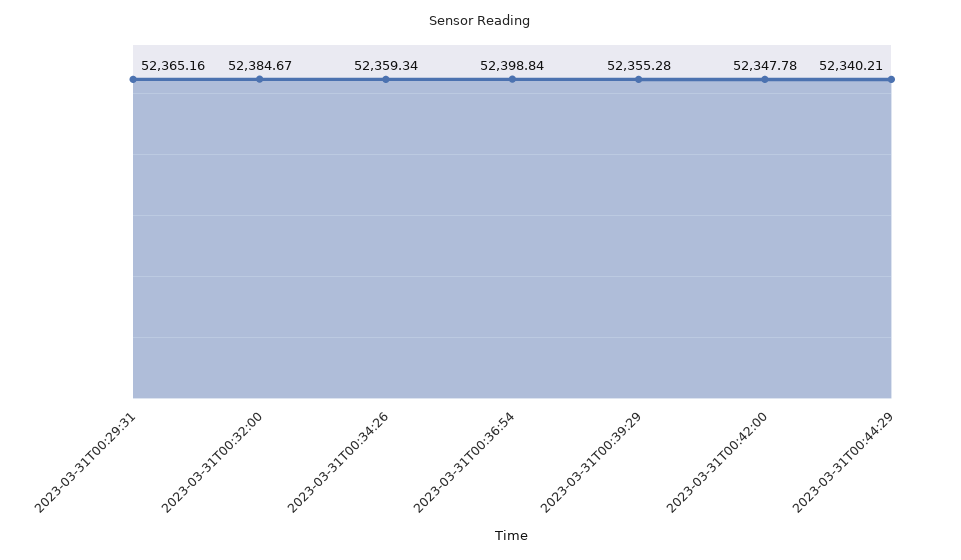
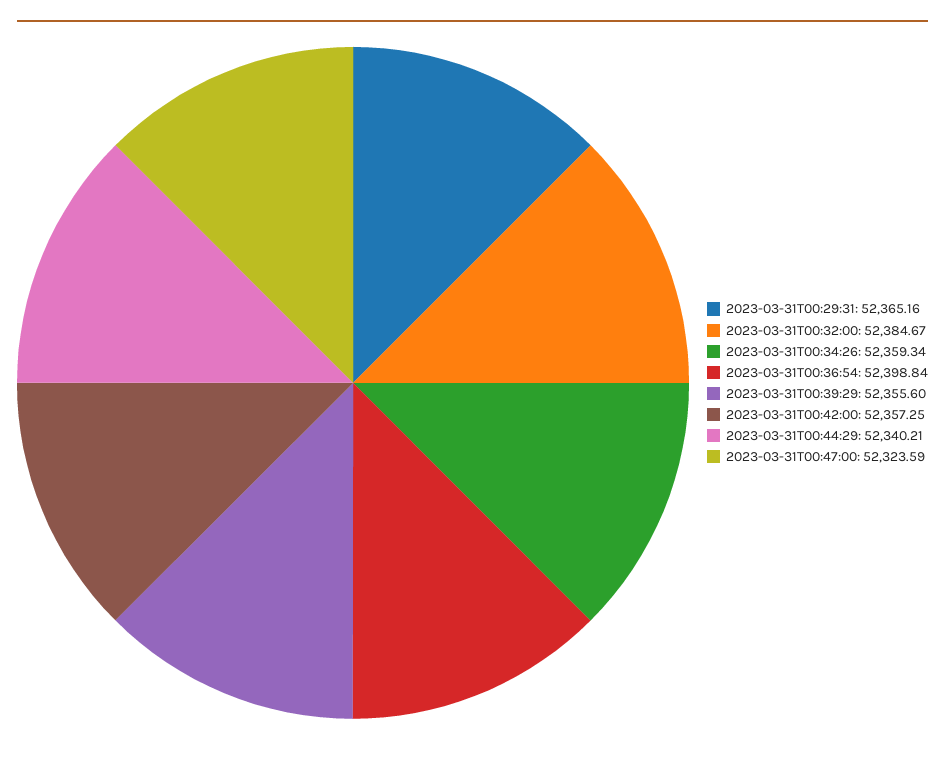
2023-03-31T00:39:29: 52355.28 -> 52355.6
2023-03-31T00:42:00: 52347.78 -> 52357.25
2023-03-31T00:47:00: none -> 52323.59

